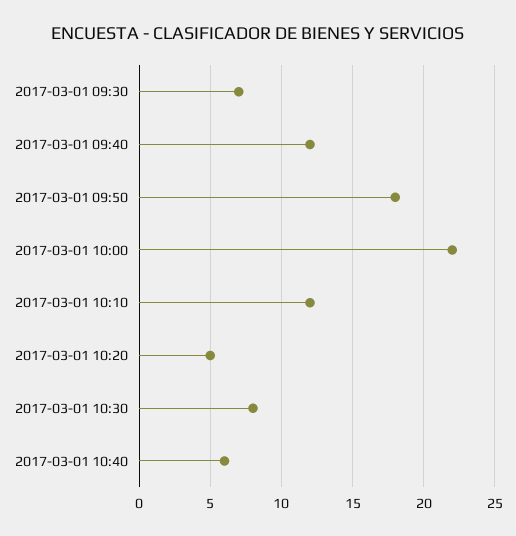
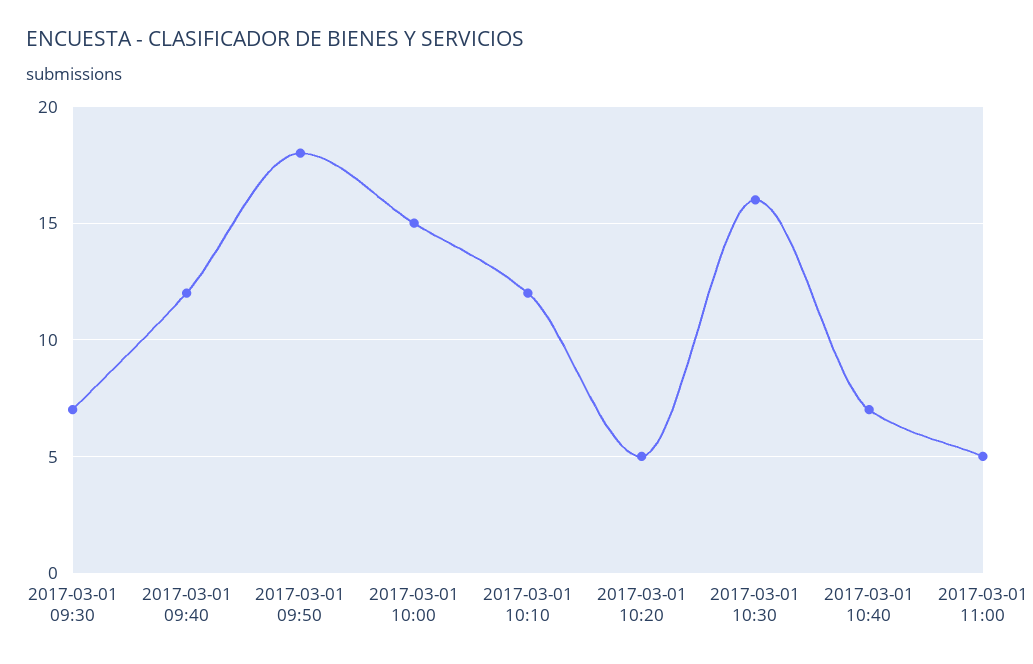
2017-03-01 10:00: 22 -> 15
2017-03-01 10:30: 8 -> 16
2017-03-01 10:40: 6 -> 7
2017-03-01 11:00: none -> 5

